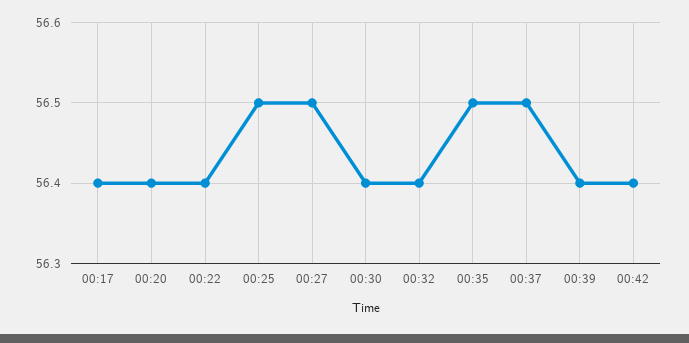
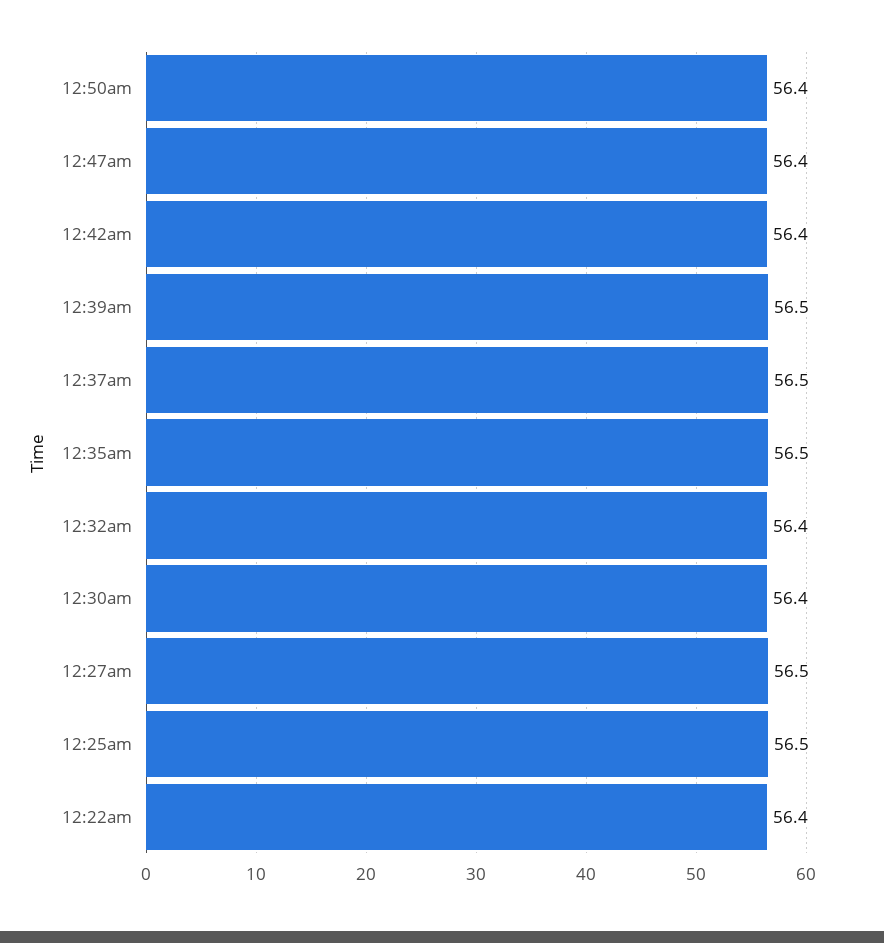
00:17: 56.4 -> none
00:20: 56.4 -> none
00:39: 56.4 -> 56.5
12:50am: none -> 56.4
12:47am: none -> 56.4

